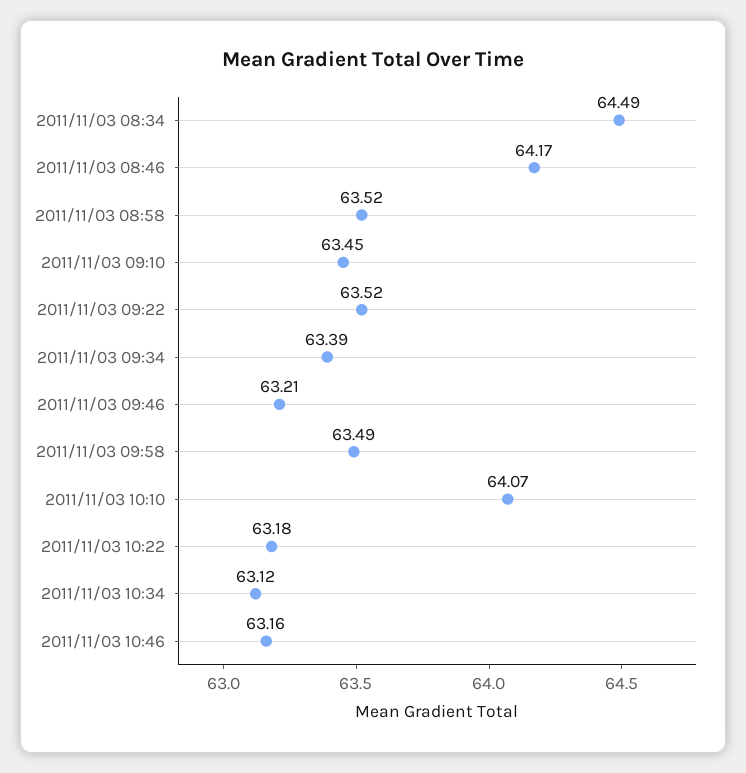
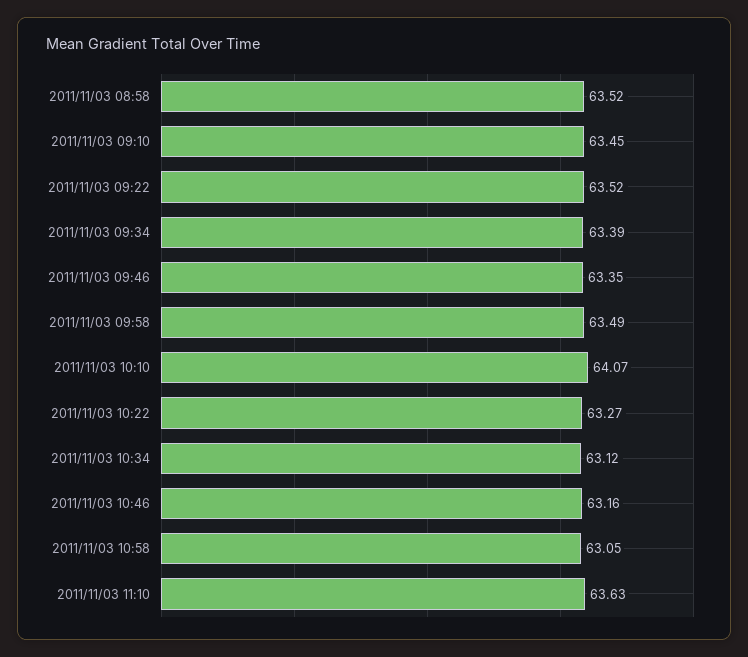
2011/11/03 08:34: 64.49 -> none
2011/11/03 08:46: 64.17 -> none
2011/11/03 09:46: 63.21 -> 63.35
2011/11/03 10:22: 63.18 -> 63.27
2011/11/03 10:58: none -> 63.05
2011/11/03 11:10: none -> 63.63

